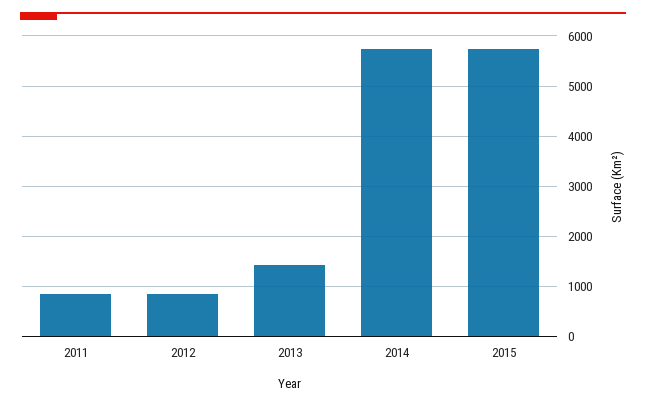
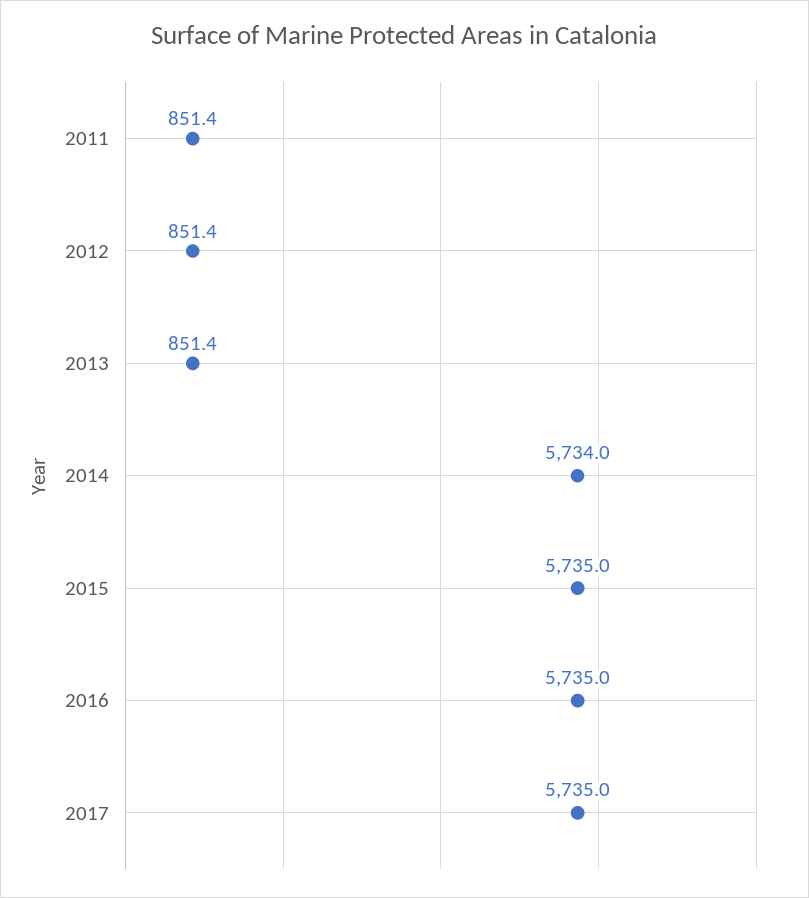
2013: 1400 -> 851.4
2016: none -> 5735
2017: none -> 5735

